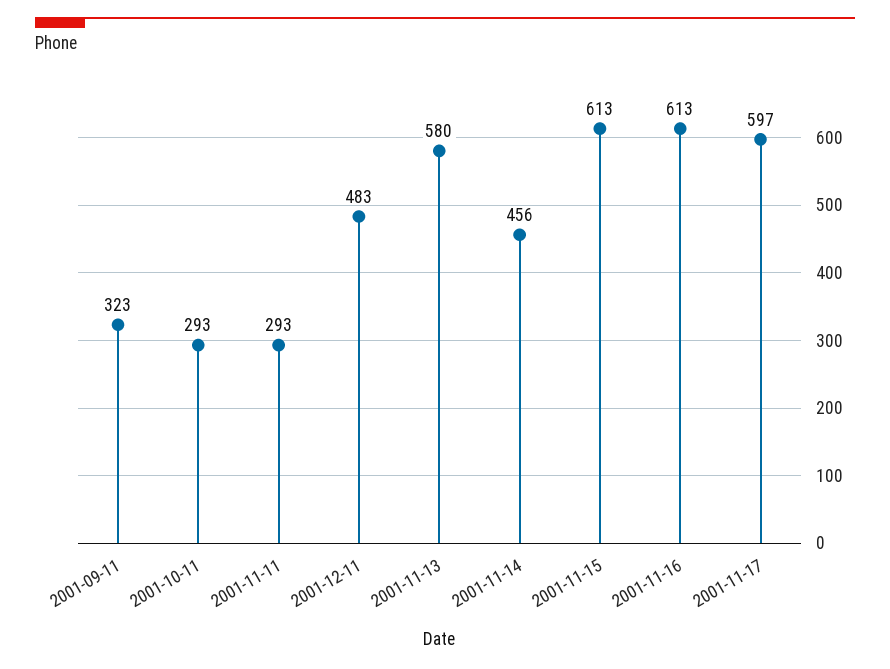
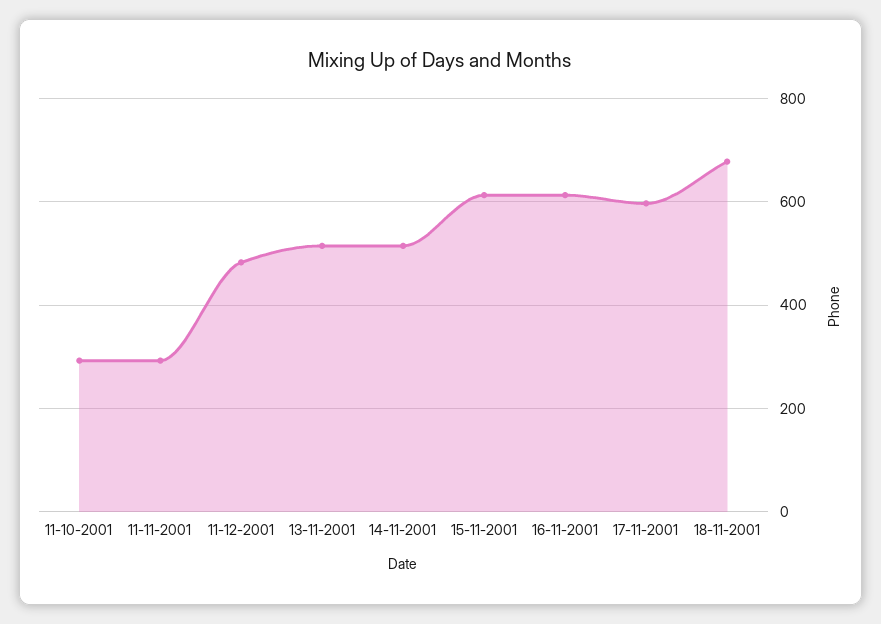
2001-09-11: 323 -> none
2001-11-13: 580 -> 520
2001-11-14: 456 -> 520
18-11-2001: none -> 680

